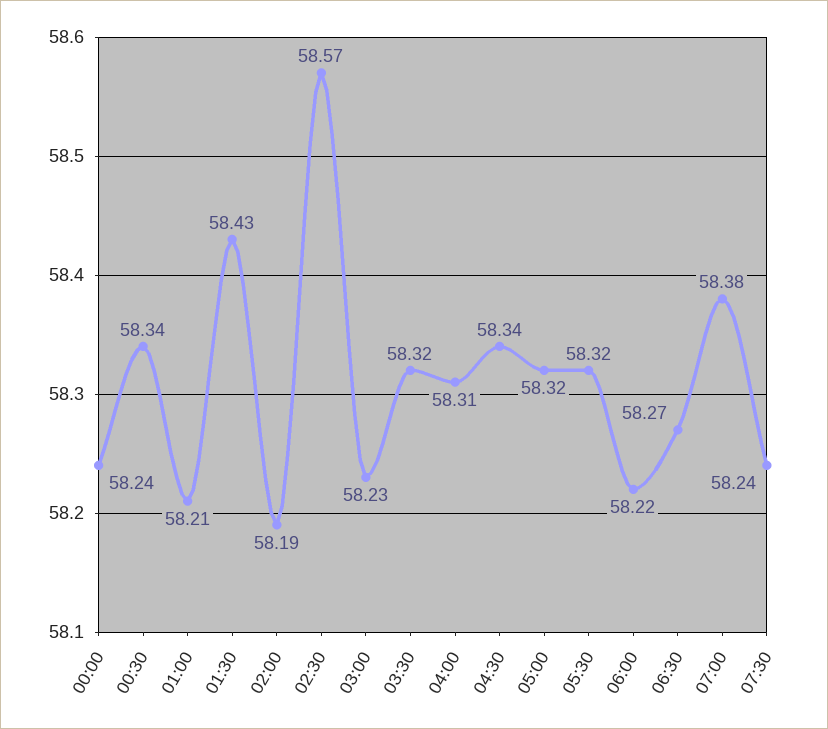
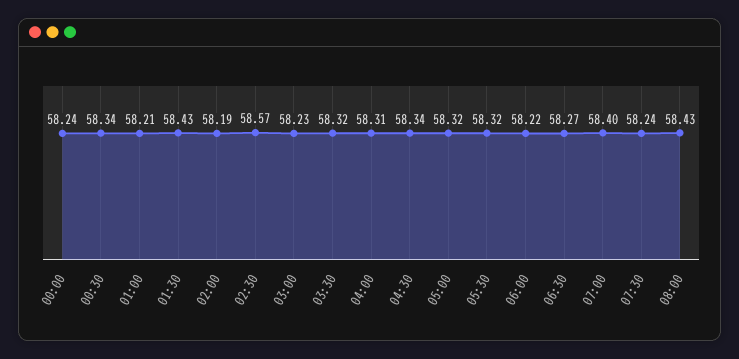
07:00: 58.38 -> 58.4
08:00: none -> 58.43

